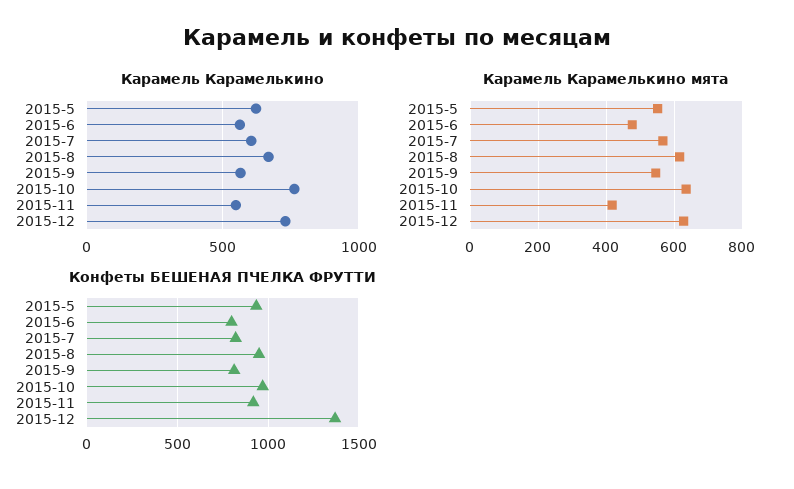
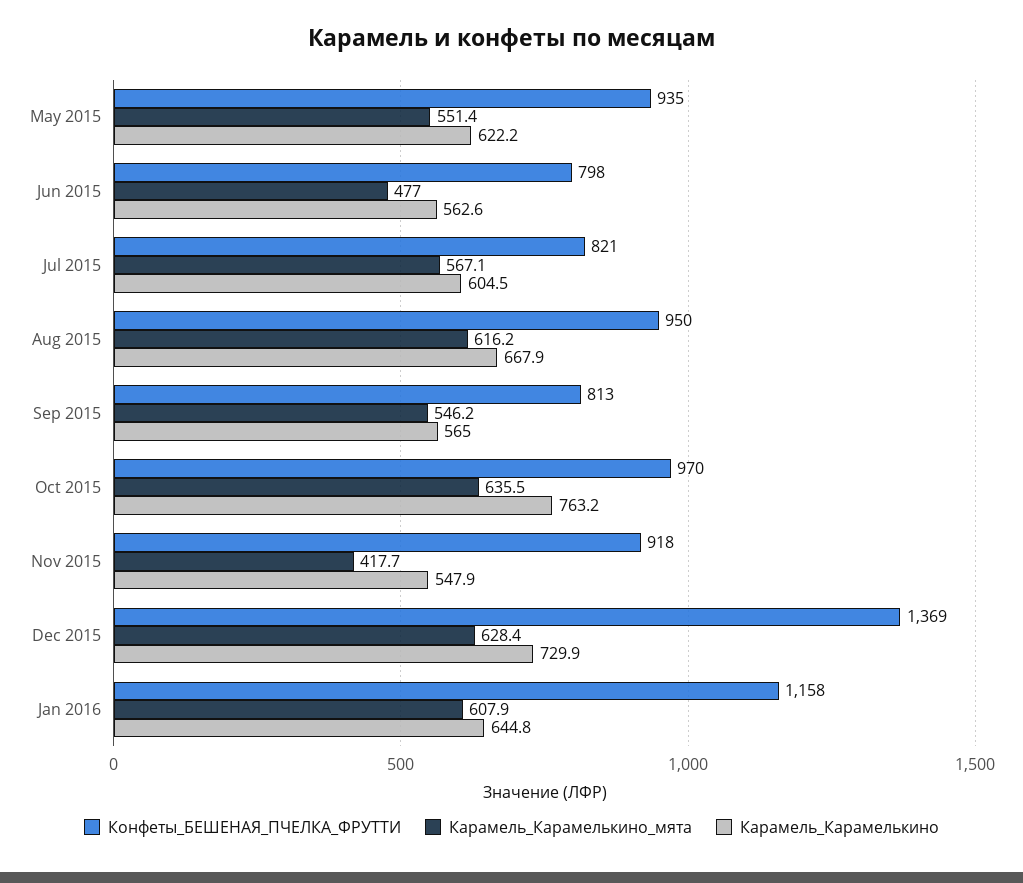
Конфеты БЕШЕНАЯ ПЧЕЛКА ФРУТТИ, Jan 2016: none -> 1158
Карамель Карамелькино мята, Jan 2016: none -> 607.9
Карамель Карамелькино, Jan 2016: none -> 644.8

